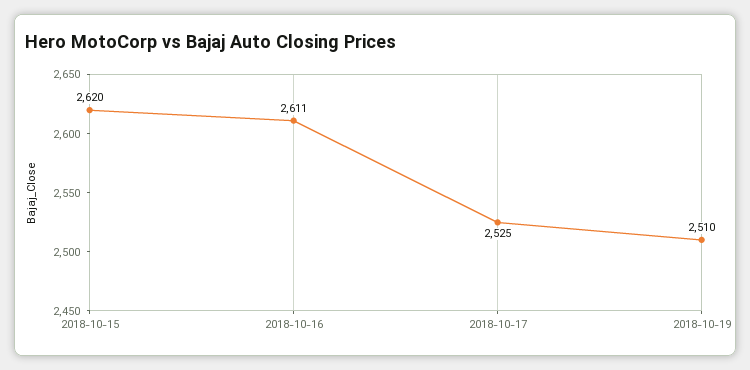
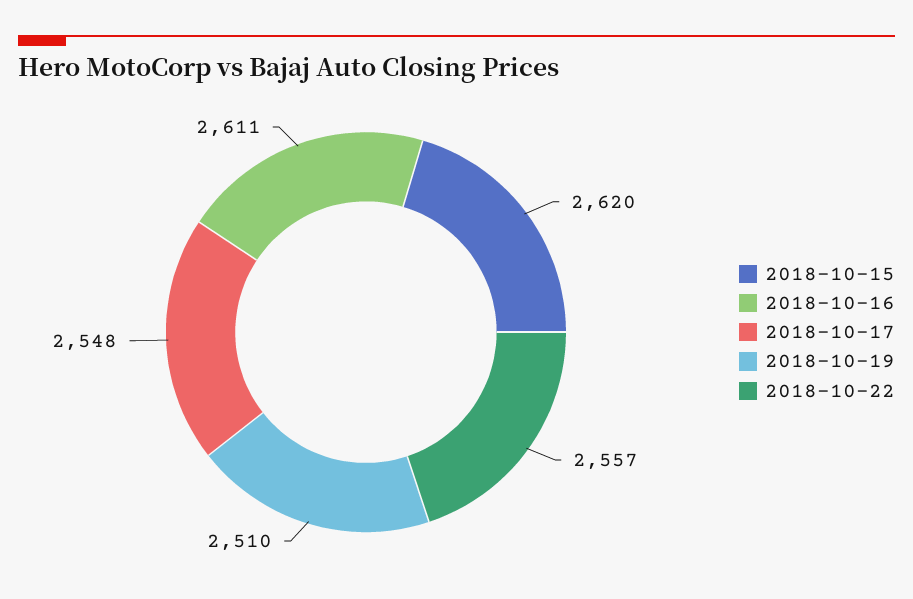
2018-10-17: 2525 -> 2548
2018-10-22: none -> 2557

